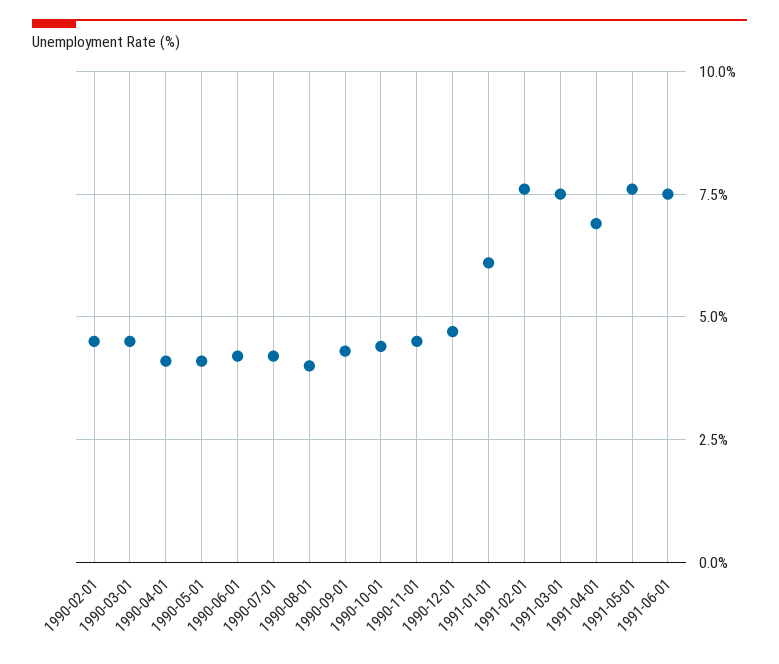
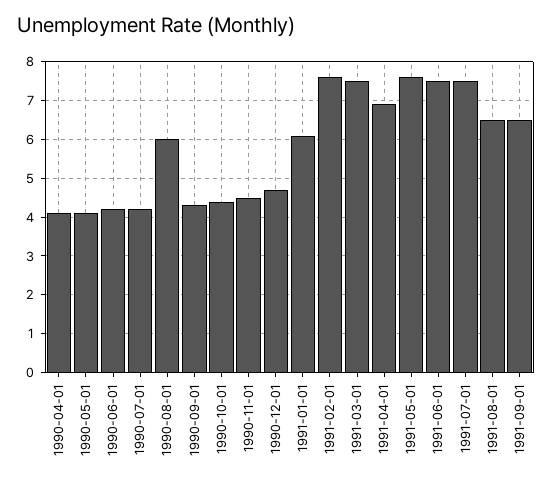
1990-02-01: 4.5 -> none
1990-03-01: 4.5 -> none
1990-08-01: 4 -> 6
1991-07-01: none -> 7.5
1991-08-01: none -> 6.5
1991-09-01: none -> 6.5

